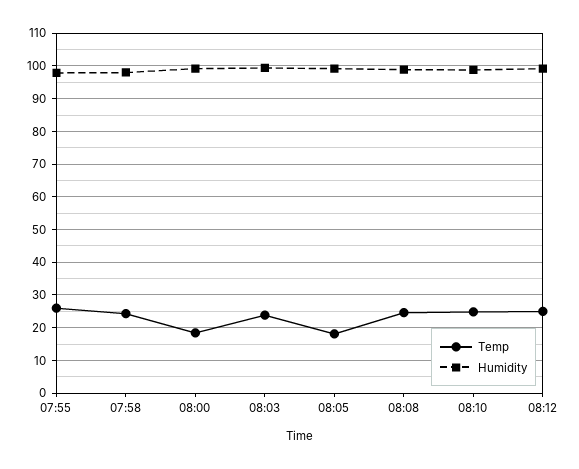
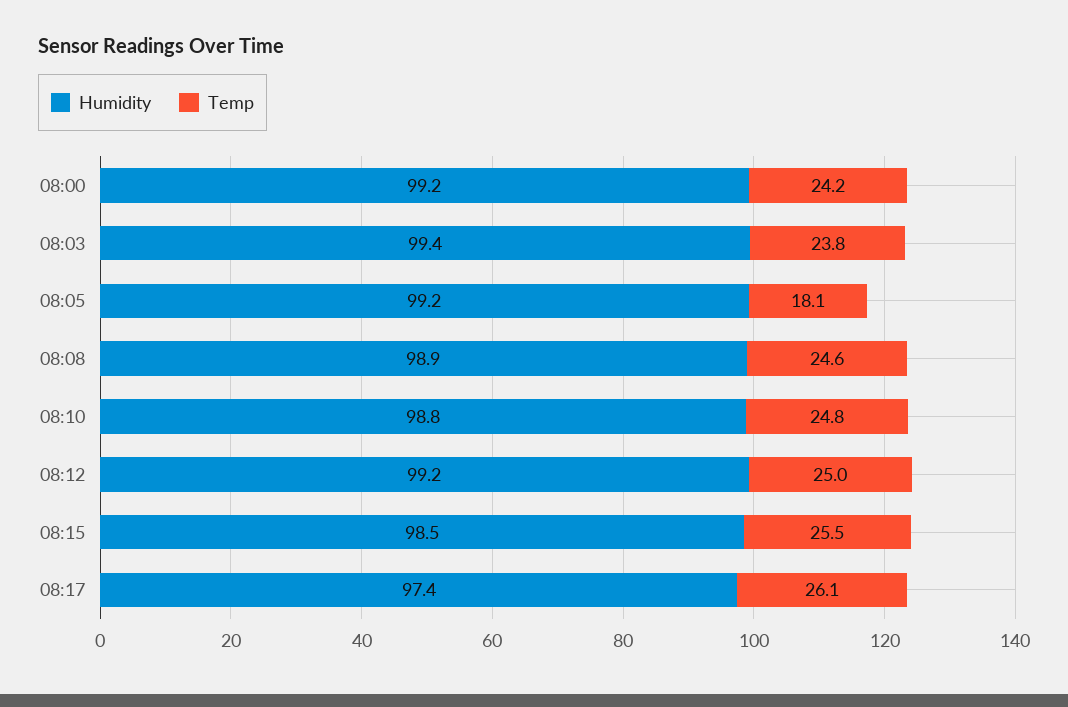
Temp, 07:55: 26 -> none
Humidity, 07:55: 98 -> none
Temp, 07:58: 24 -> none
Humidity, 07:58: 98 -> none
Temp, 08:00: 18 -> 24.2
Humidity, 08:15: none -> 98.5
Temp, 08:15: none -> 25.5
Humidity, 08:17: none -> 97.4
Temp, 08:17: none -> 26.1

